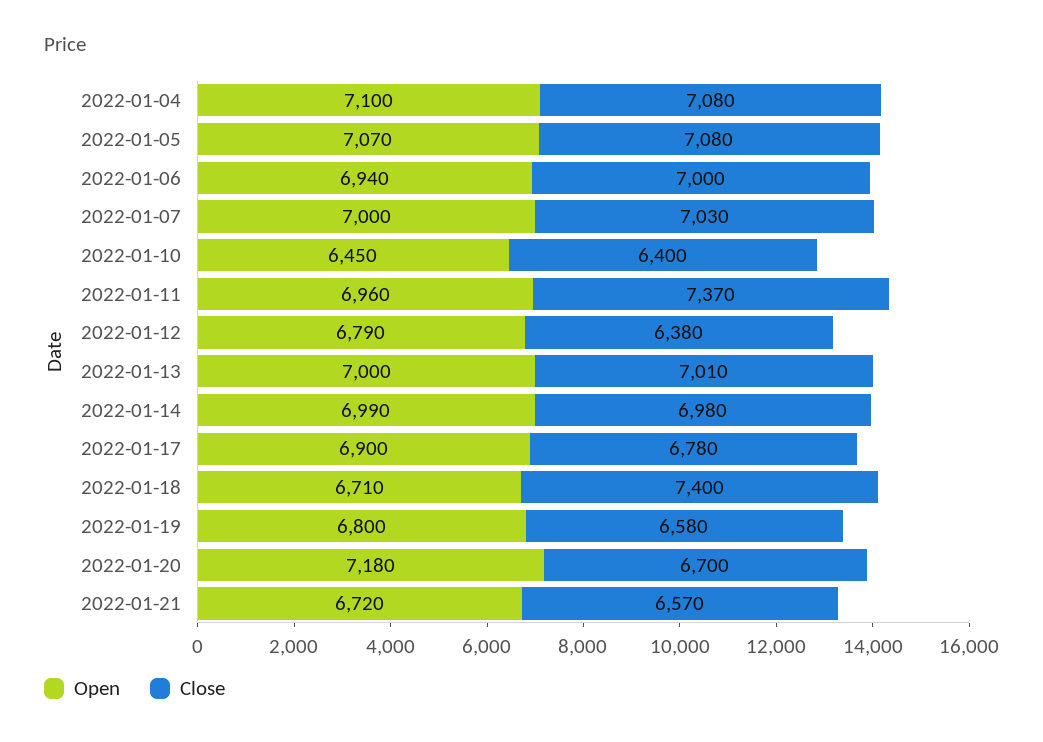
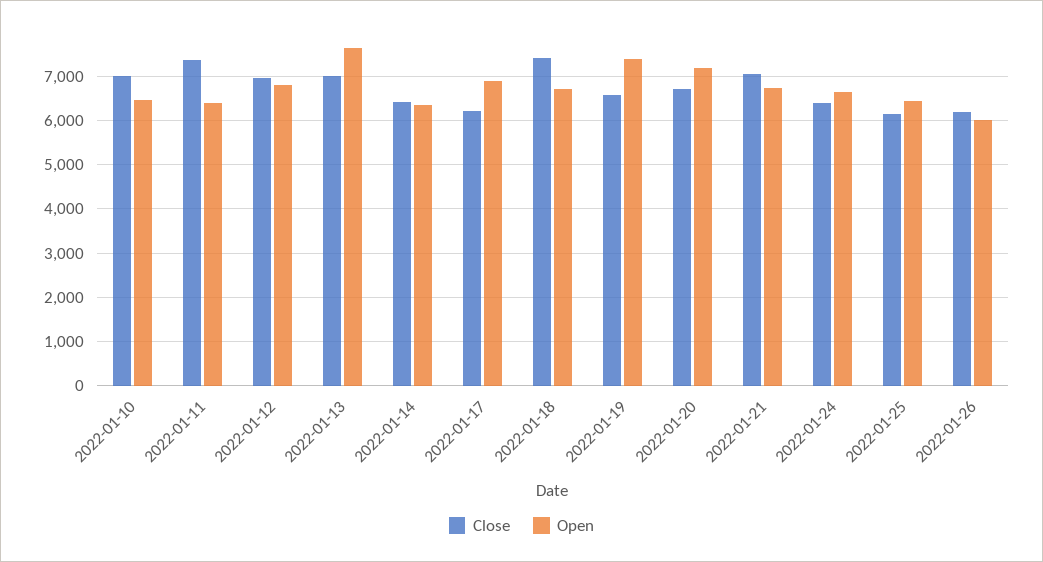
Open, 2022-01-04: 7100 -> none
Close, 2022-01-04: 7080 -> none
Open, 2022-01-05: 7070 -> none
Close, 2022-01-05: 7080 -> none
Open, 2022-01-06: 6940 -> none
Close, 2022-01-06: 7000 -> none
Open, 2022-01-07: 7000 -> none
Close, 2022-01-07: 7030 -> none
Close, 2022-01-10: 6400 -> 7000
Open, 2022-01-11: 6960 -> 6400
Close, 2022-01-12: 6380 -> 7000
Open, 2022-01-13: 7000 -> 7600
Open, 2022-01-14: 6990 -> 6400
Close, 2022-01-14: 6980 -> 6400
Close, 2022-01-17: 6780 -> 6200
Open, 2022-01-19: 6800 -> 7400
Close, 2022-01-21: 6570 -> 7000
Close, 2022-01-24: none -> 6400
Open, 2022-01-24: none -> 6600
Close, 2022-01-25: none -> 6200
Open, 2022-01-25: none -> 6400
Close, 2022-01-26: none -> 6200
Open, 2022-01-26: none -> 6000

